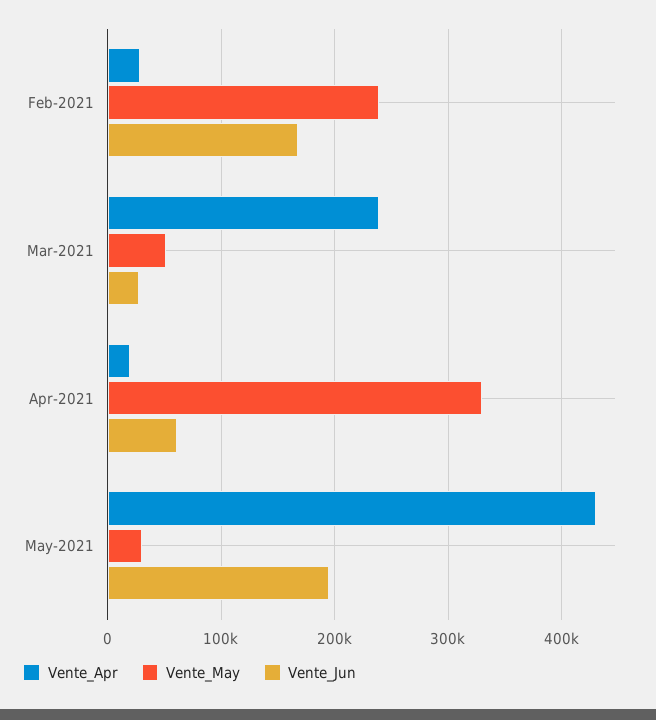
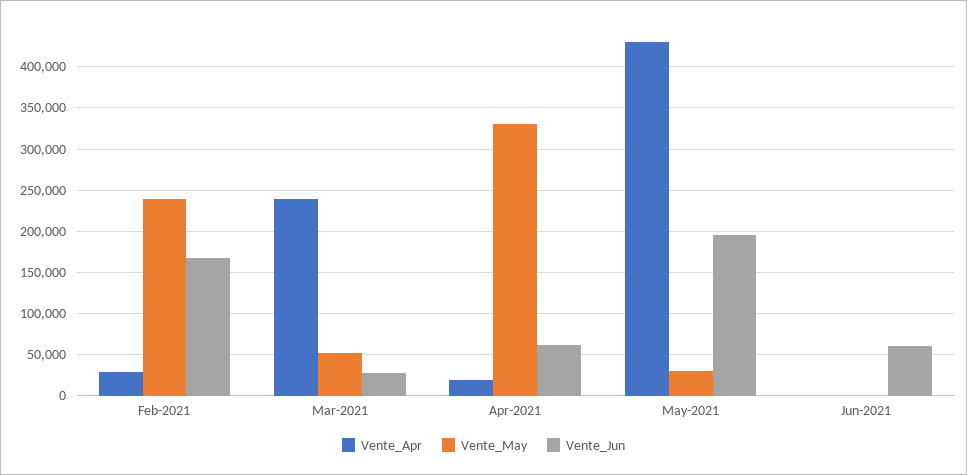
Vente_Apr, Jun-2021: none -> 0
Vente_May, Jun-2021: none -> 0
Vente_Jun, Jun-2021: none -> 60000

